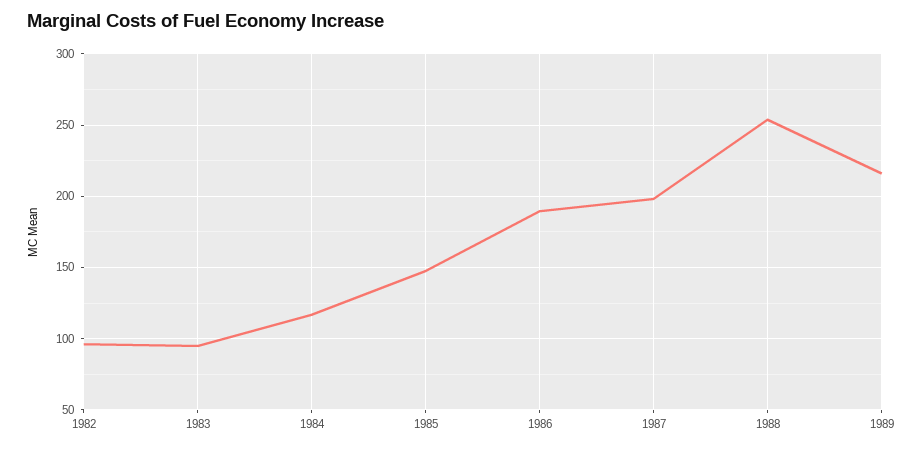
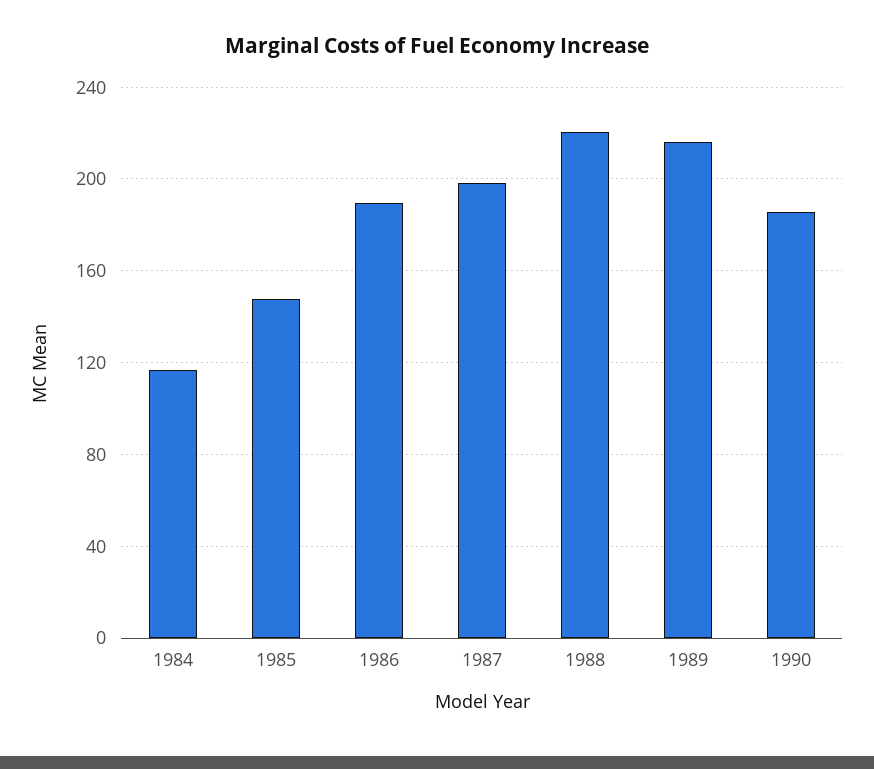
1982: 95 -> none
1983: 95 -> none
1988: 255 -> 220
1990: none -> 185

